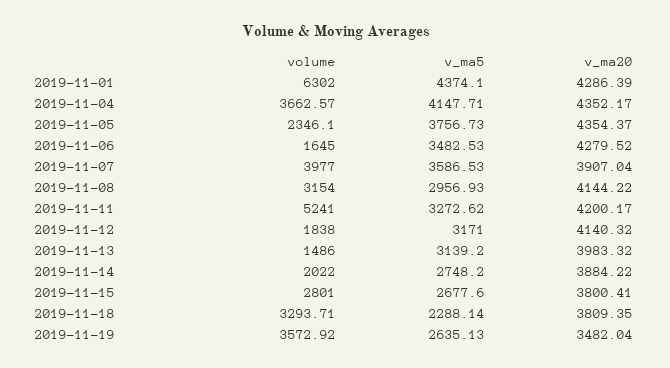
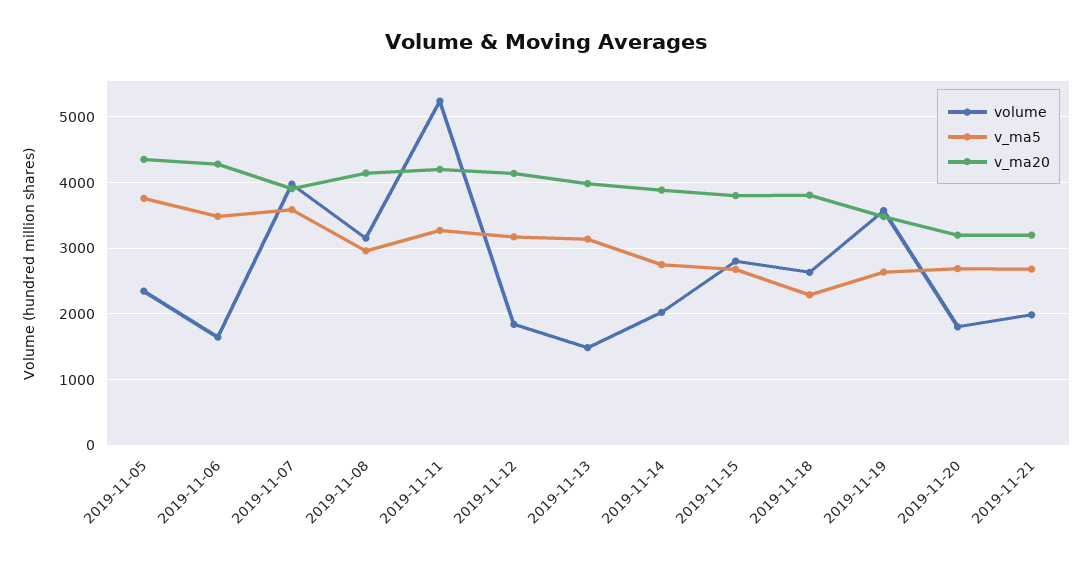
volume, 2019-11-01: 6302 -> none
v_ma5, 2019-11-01: 4374.1 -> none
v_ma20, 2019-11-01: 4286.39 -> none
volume, 2019-11-04: 3662.57 -> none
v_ma5, 2019-11-04: 4147.71 -> none
v_ma20, 2019-11-04: 4352.17 -> none
volume, 2019-11-18: 3293.71 -> 2600
volume, 2019-11-20: none -> 1800
v_ma5, 2019-11-20: none -> 2700
v_ma20, 2019-11-20: none -> 3200
volume, 2019-11-21: none -> 2000
v_ma5, 2019-11-21: none -> 2700
v_ma20, 2019-11-21: none -> 3200

